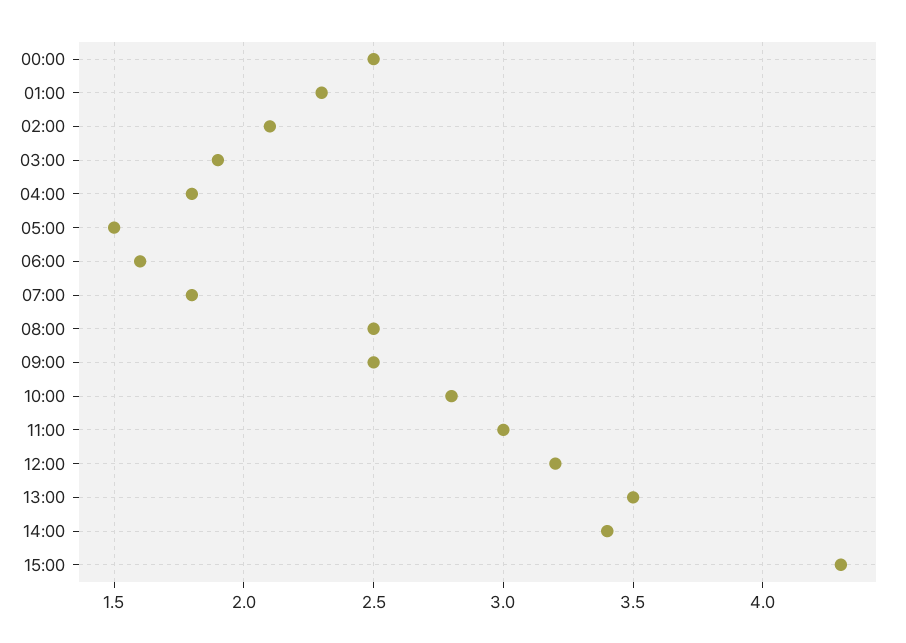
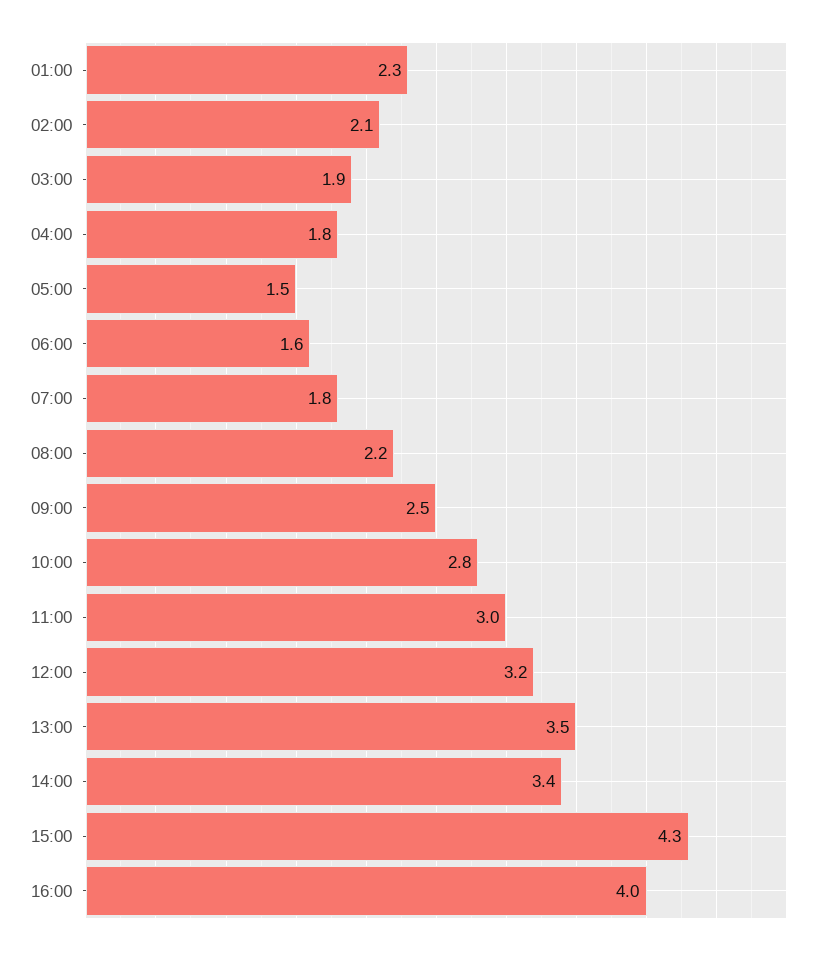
00:00: 2.5 -> none
08:00: 2.5 -> 2.2
16:00: none -> 4

